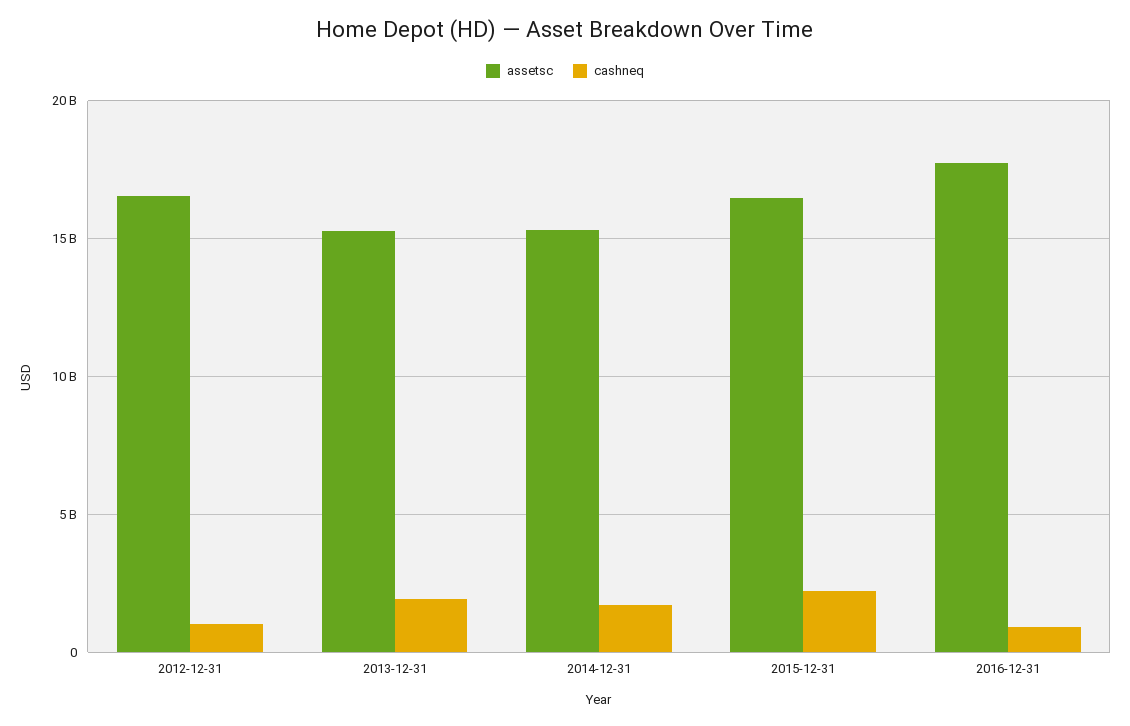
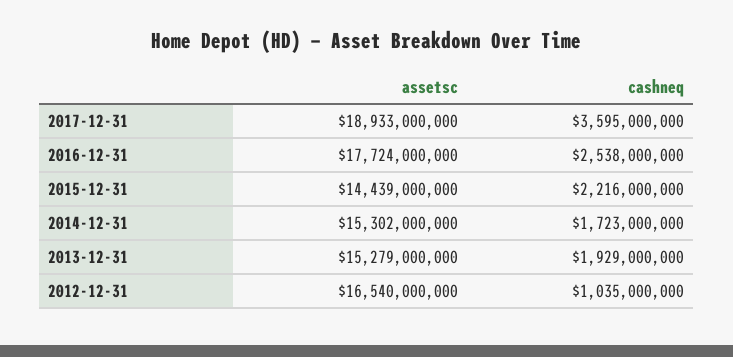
assetsc, 2015-12-31: 16500000000 -> 14439000000
cashneq, 2016-12-31: 1000000000 -> 2538000000
assetsc, 2017-12-31: none -> 18933000000
cashneq, 2017-12-31: none -> 3595000000

